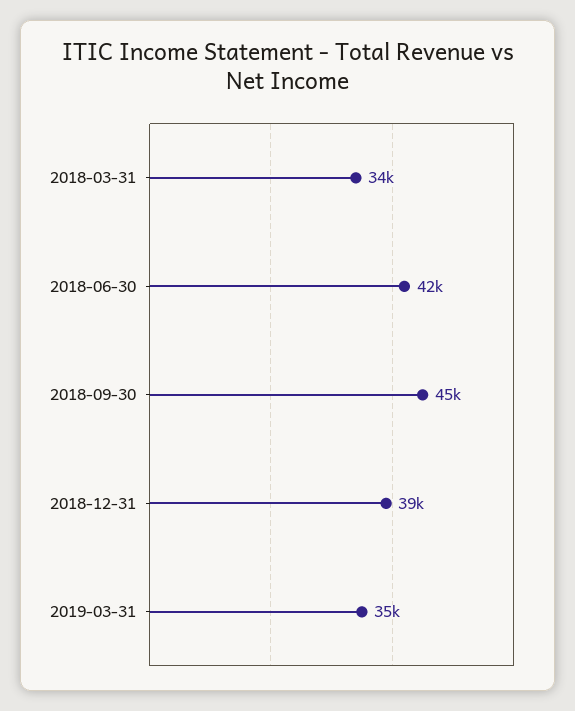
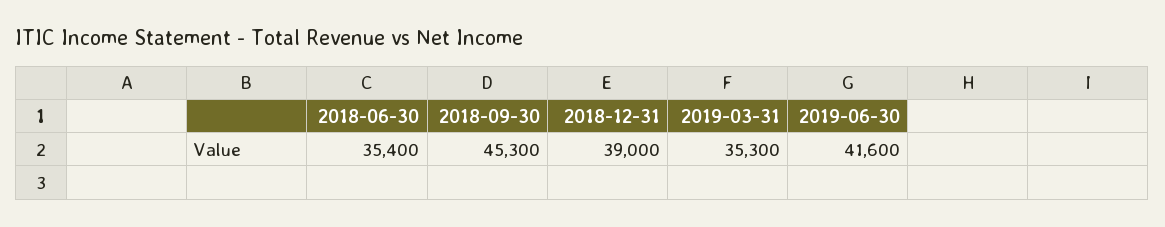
2018-03-31: 34000 -> none
2018-06-30: 42000 -> 35400
2019-06-30: none -> 41600

